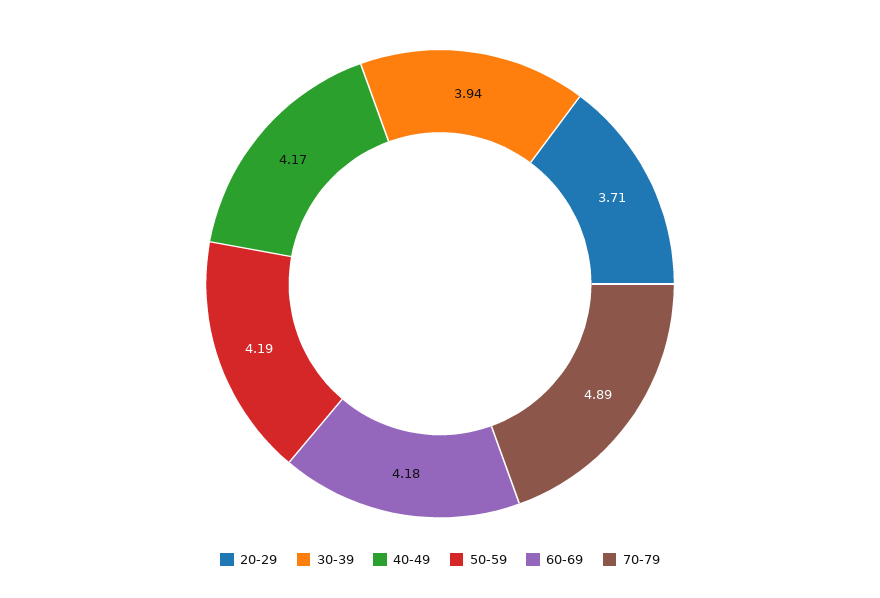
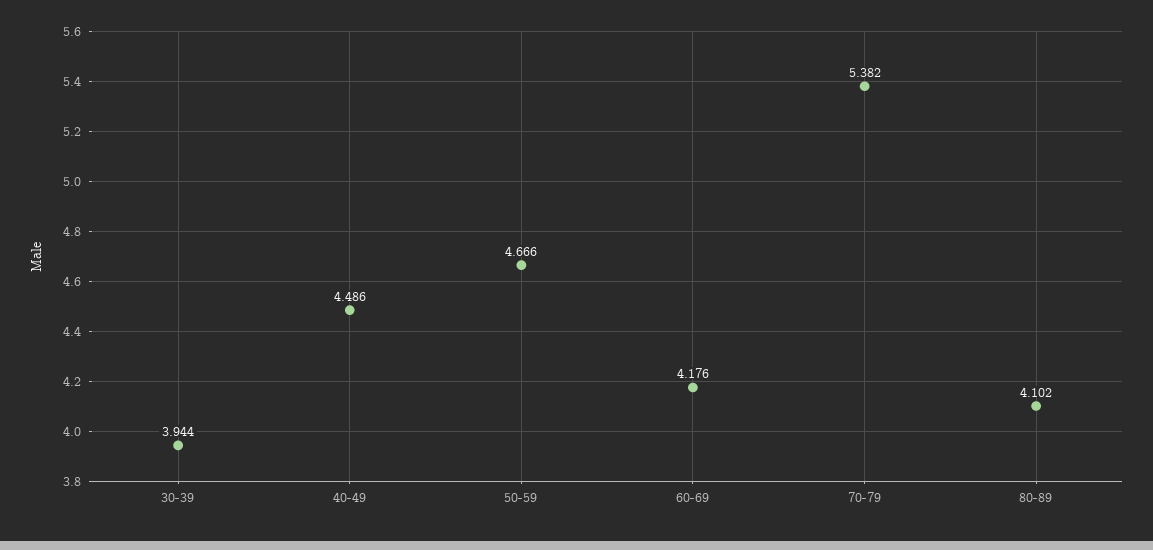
20-29: 3.71 -> none
40-49: 4.17 -> 4.486
50-59: 4.19 -> 4.666
70-79: 4.89 -> 5.382
80-89: none -> 4.102

